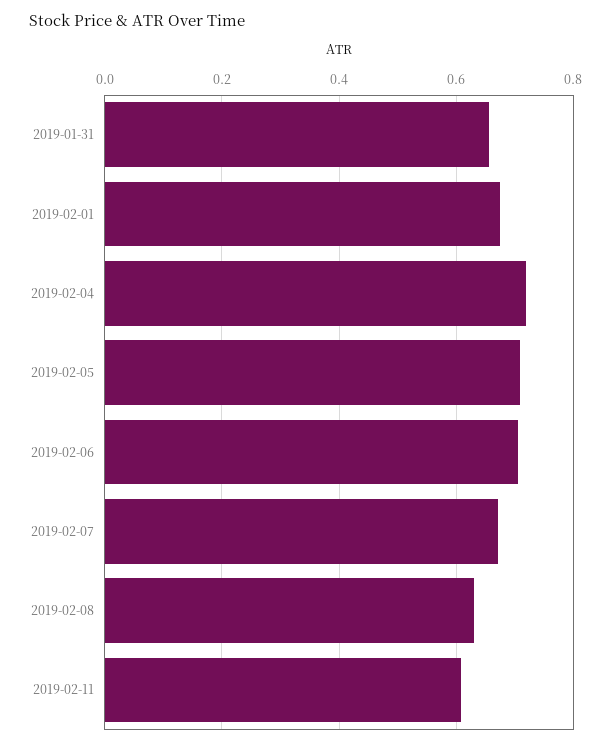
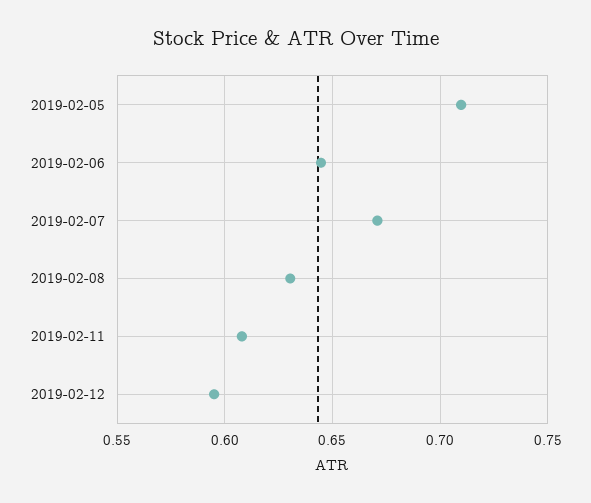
2019-01-31: 0.66 -> none
2019-02-01: 0.68 -> none
2019-02-04: 0.72 -> none
2019-02-06: 0.7 -> 0.645
2019-02-12: none -> 0.595

